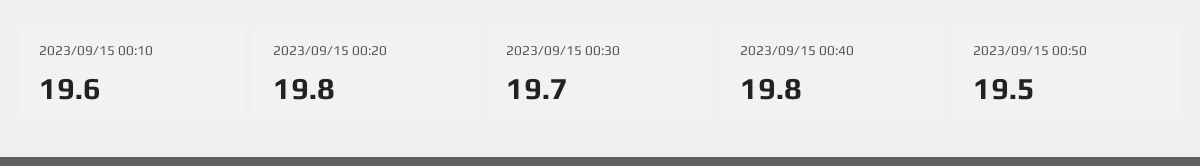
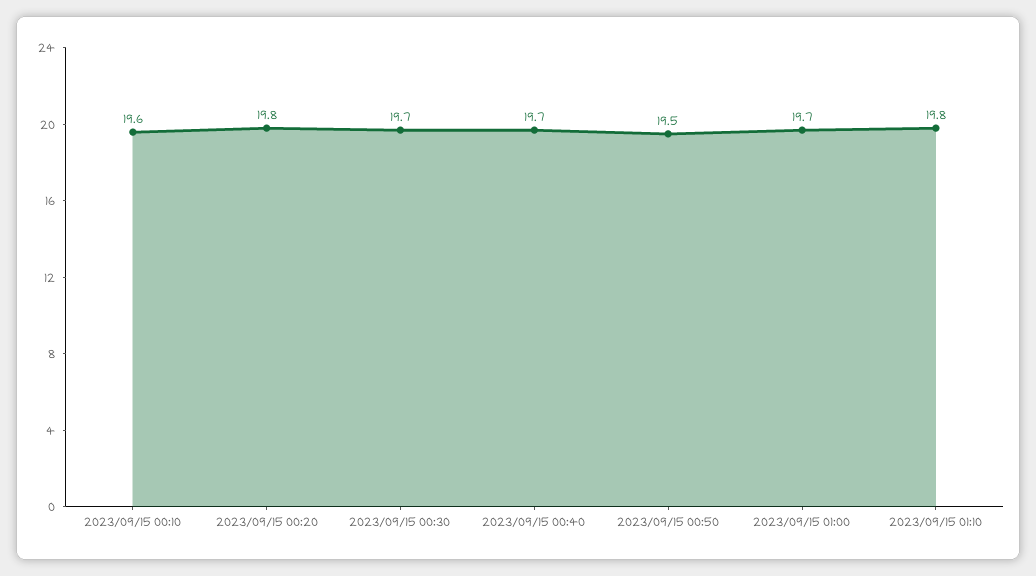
2023/09/15 00:40: 19.8 -> 19.7
2023/09/15 01:00: none -> 19.7
2023/09/15 01:10: none -> 19.8

